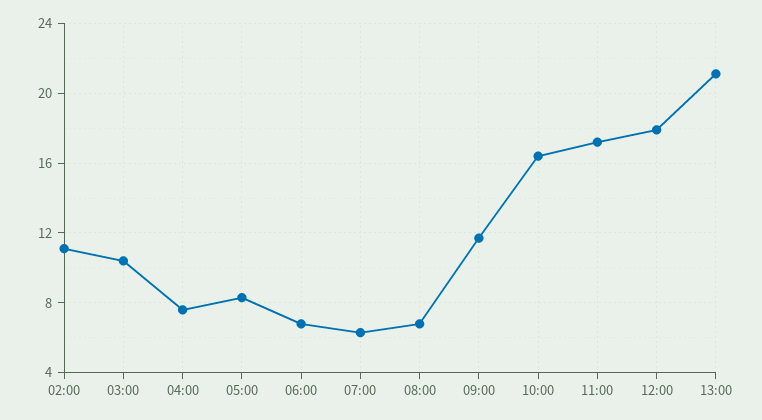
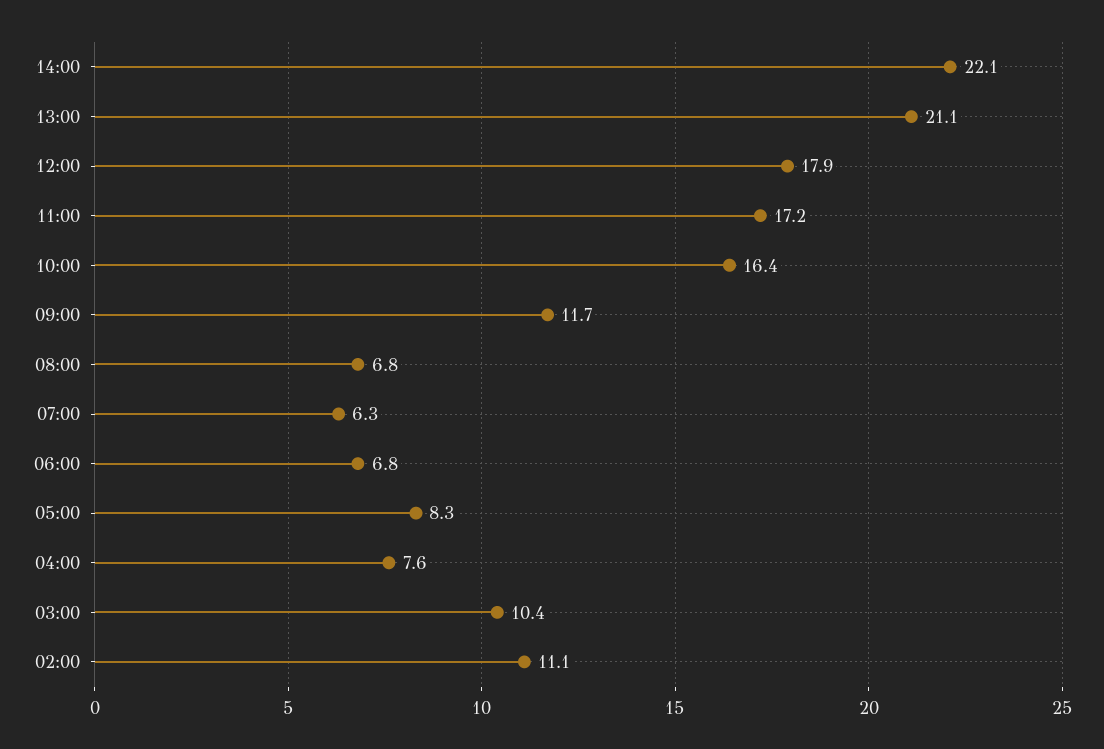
14:00: none -> 22.1

